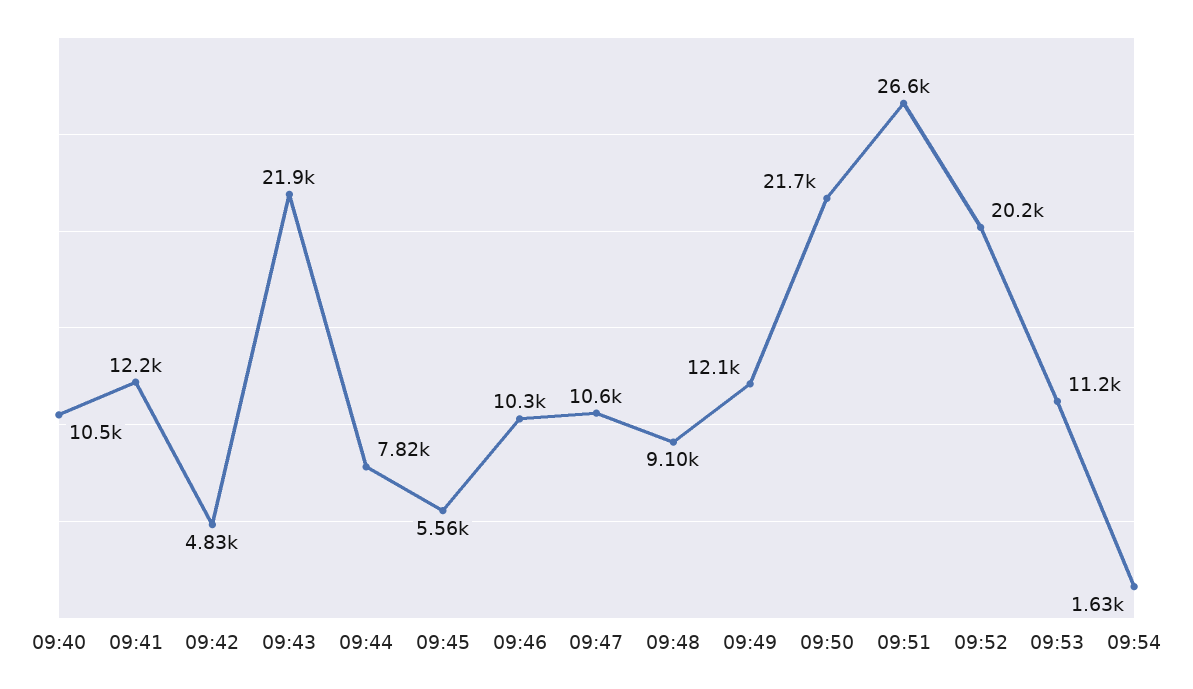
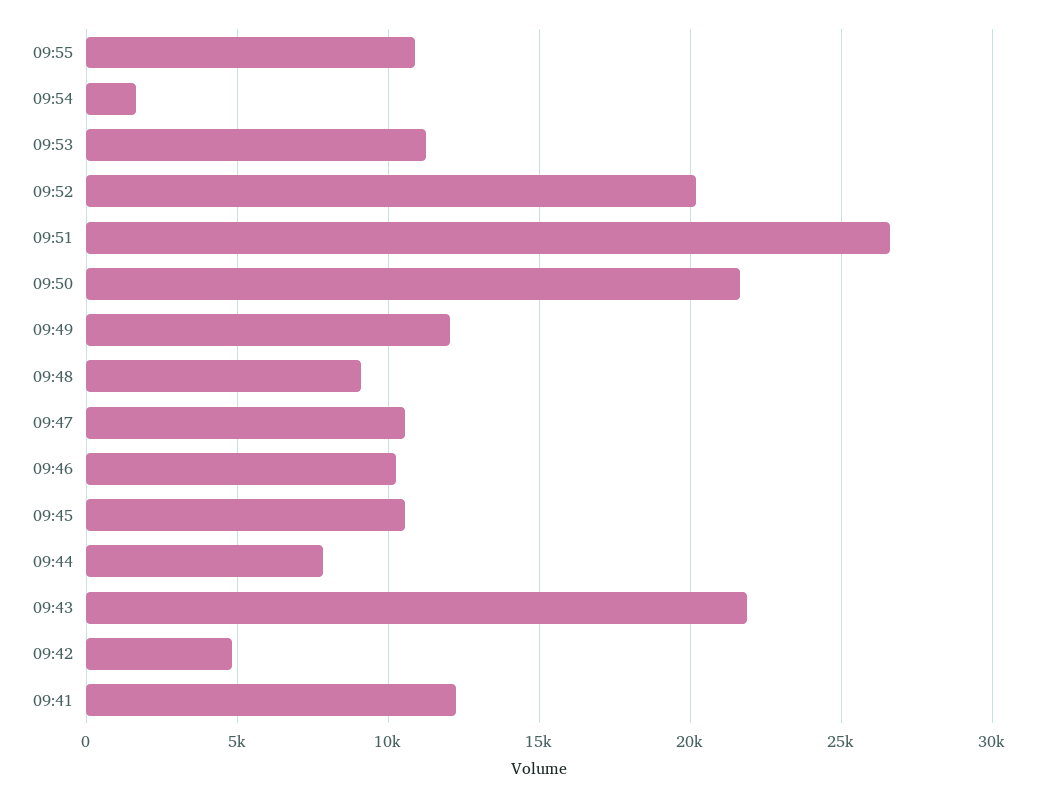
09:40: 10500 -> none
09:45: 5560 -> 10500
09:55: none -> 11000

